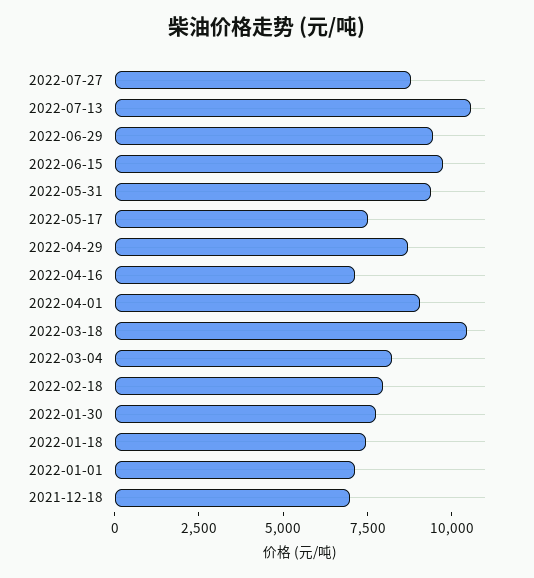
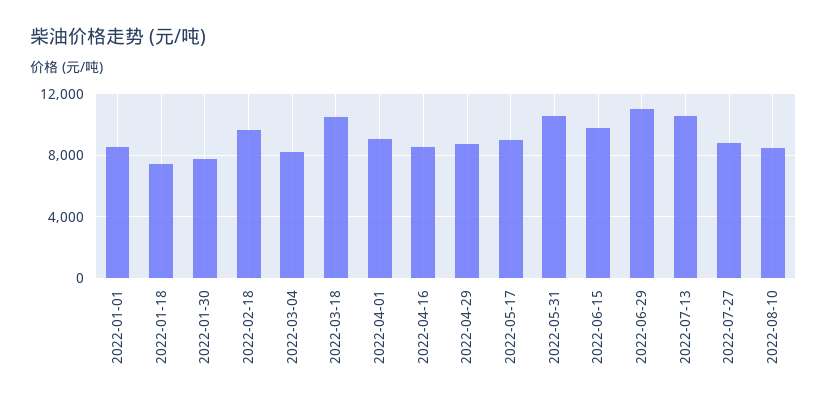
2022-06-29: 9500 -> 11000
2022-05-31: 9500 -> 10500
2022-05-17: 7500 -> 9000
2022-04-16: 7000 -> 8500
2022-02-18: 8000 -> 9500
2022-01-01: 7000 -> 8500
2021-12-18: 7000 -> none
2022-08-10: none -> 8500

